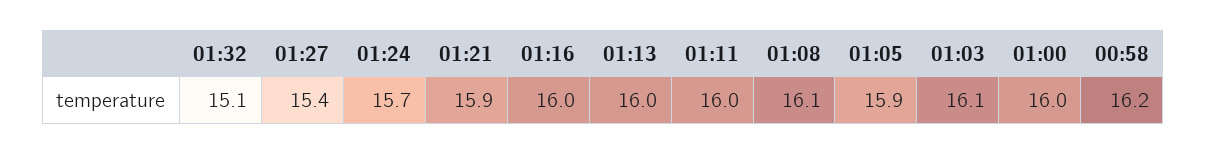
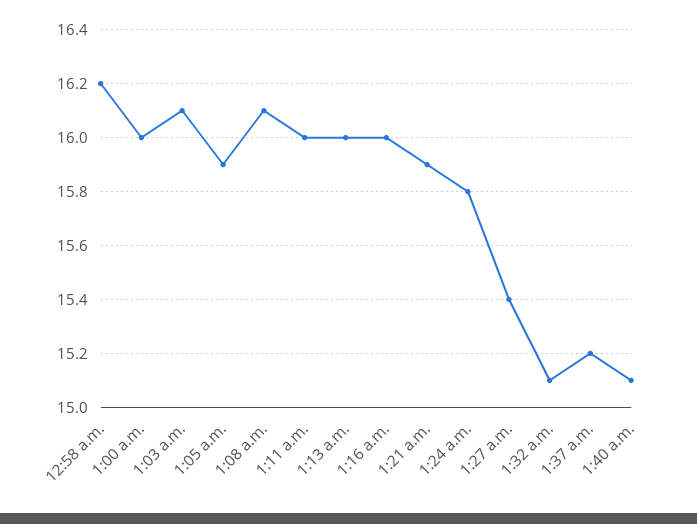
01:24: 15.7 -> 15.8
1:37 a.m.: none -> 15.2
1:40 a.m.: none -> 15.1

